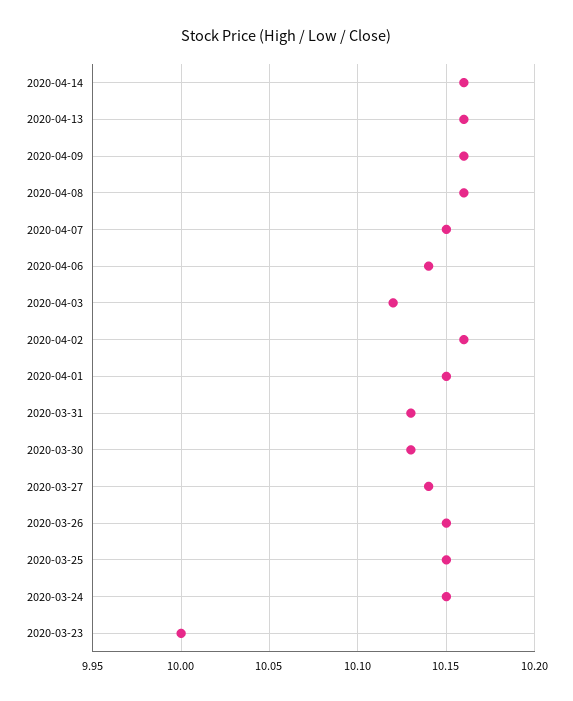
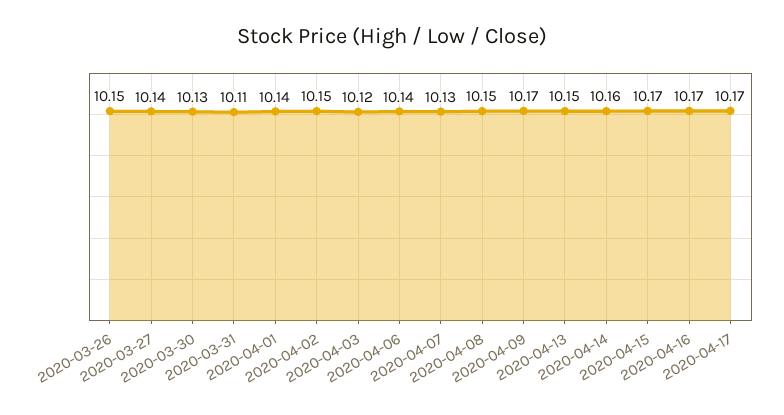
2020-04-13: 10.16 -> 10.15
2020-04-09: 10.16 -> 10.17
2020-04-08: 10.16 -> 10.15
2020-04-07: 10.15 -> 10.13
2020-04-02: 10.16 -> 10.15
2020-04-01: 10.15 -> 10.14
2020-03-31: 10.13 -> 10.11
2020-03-25: 10.15 -> none
2020-03-24: 10.15 -> none
2020-03-23: 10 -> none
2020-04-15: none -> 10.17
2020-04-16: none -> 10.17
2020-04-17: none -> 10.17

